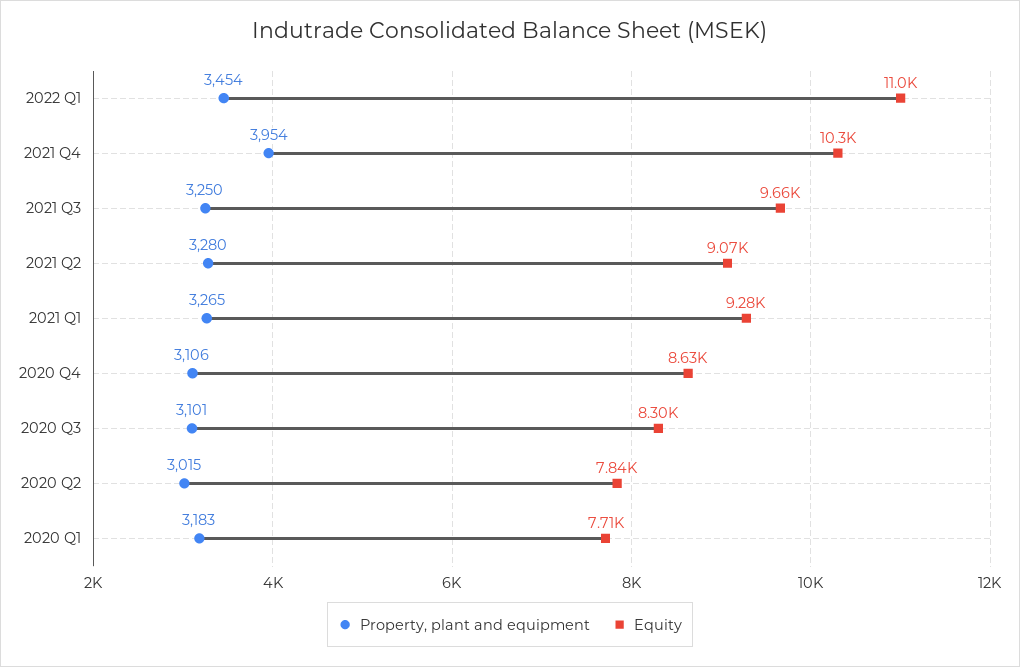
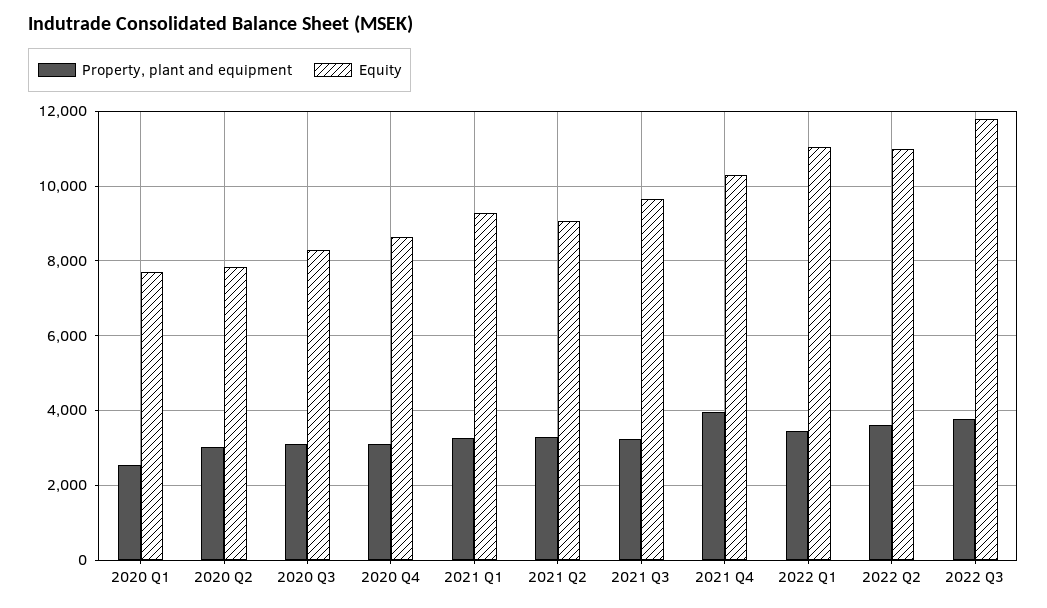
Property, plant and equipment, 2020 Q1: 3183 -> 2600
Property, plant and equipment, 2022 Q2: none -> 3600
Equity, 2022 Q2: none -> 11000
Property, plant and equipment, 2022 Q3: none -> 3800
Equity, 2022 Q3: none -> 11800

